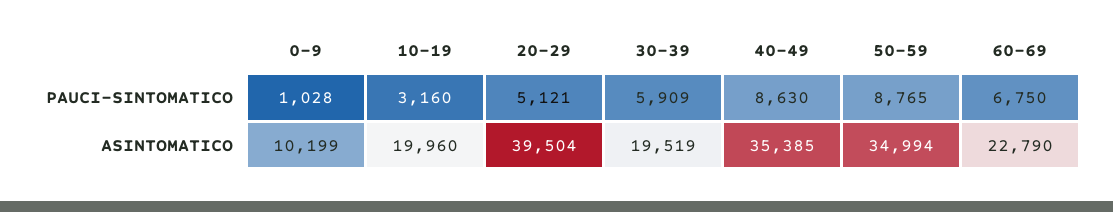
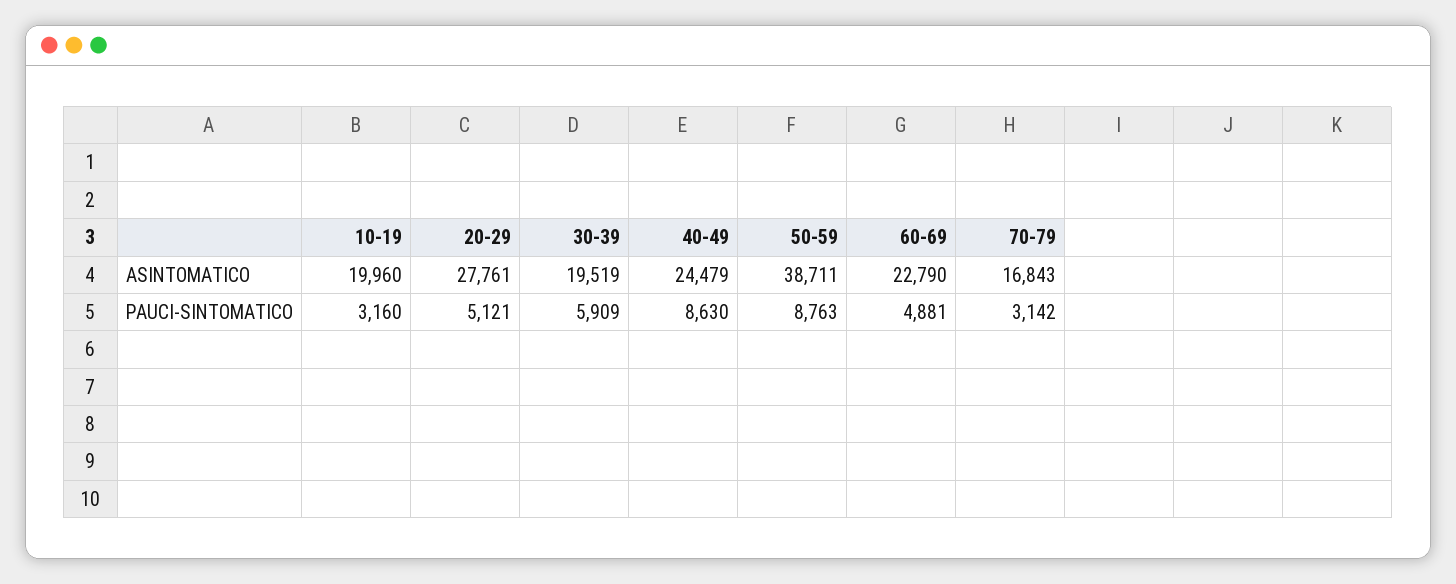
0-9, PAUCI-SINTOMATICO: 1028 -> none
50-59, PAUCI-SINTOMATICO: 8765 -> 8763
60-69, PAUCI-SINTOMATICO: 6750 -> 4881
0-9, ASINTOMATICO: 10199 -> none
20-29, ASINTOMATICO: 39504 -> 27761
40-49, ASINTOMATICO: 35385 -> 24479
50-59, ASINTOMATICO: 34994 -> 38711
70-79, ASINTOMATICO: none -> 16843
70-79, PAUCI-SINTOMATICO: none -> 3142

